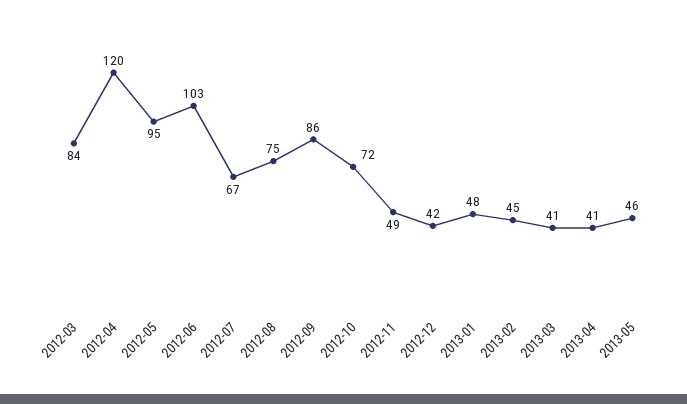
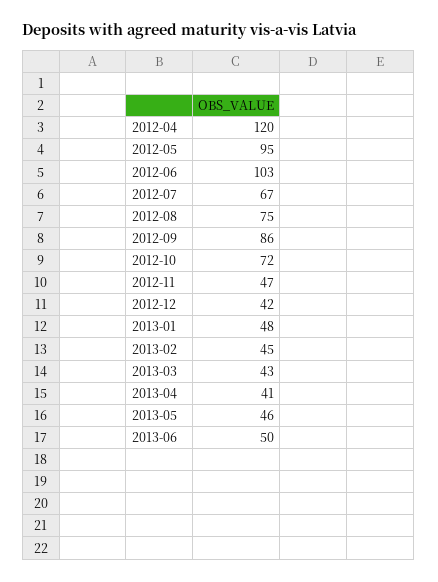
2012-03: 84 -> none
2012-11: 49 -> 47
2013-03: 41 -> 43
2013-06: none -> 50

